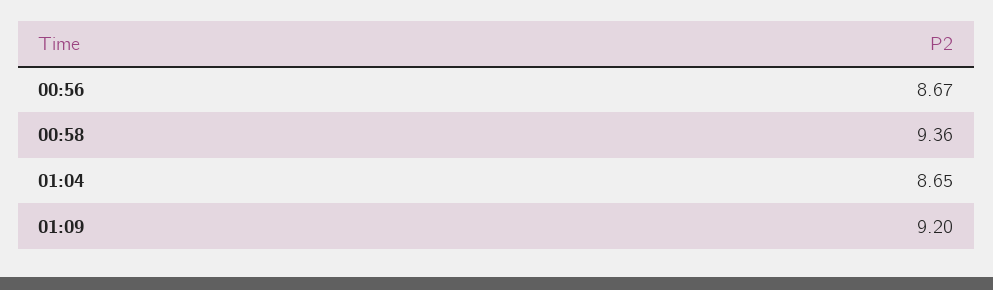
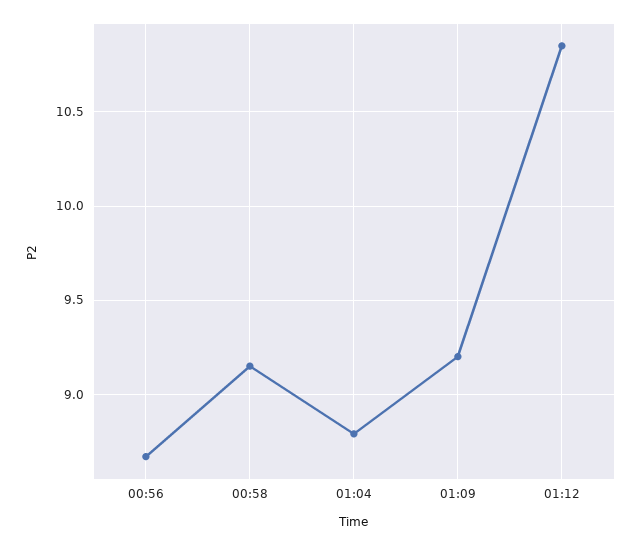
00:58: 9.36 -> 9.15
01:04: 8.65 -> 8.8
01:12: none -> 10.85

